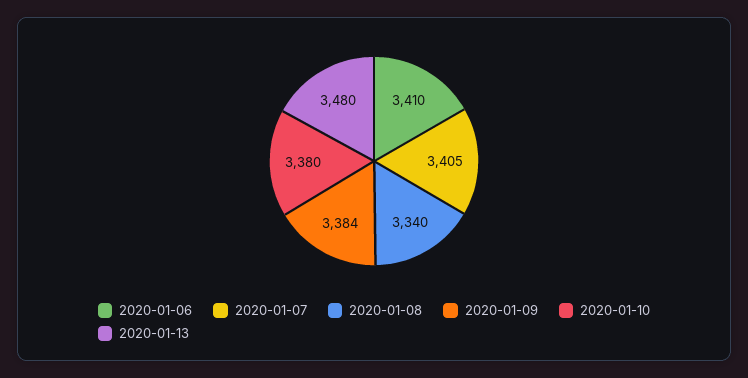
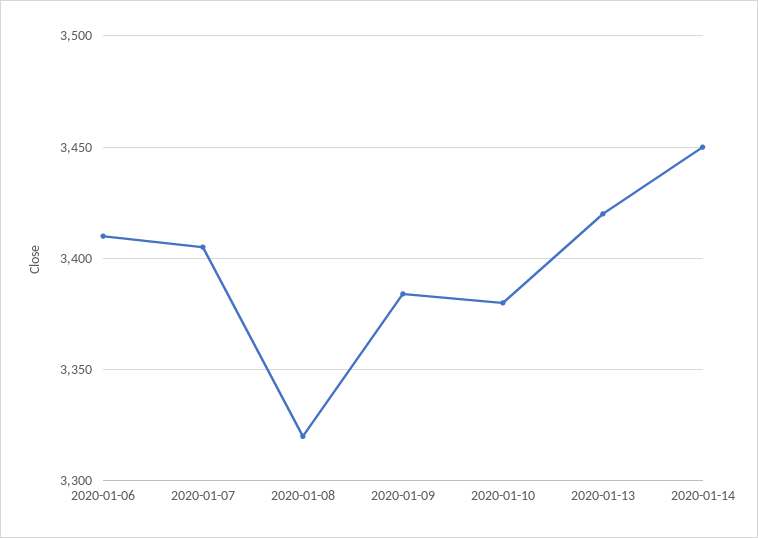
2020-01-08: 3340 -> 3320
2020-01-13: 3480 -> 3420
2020-01-14: none -> 3450

